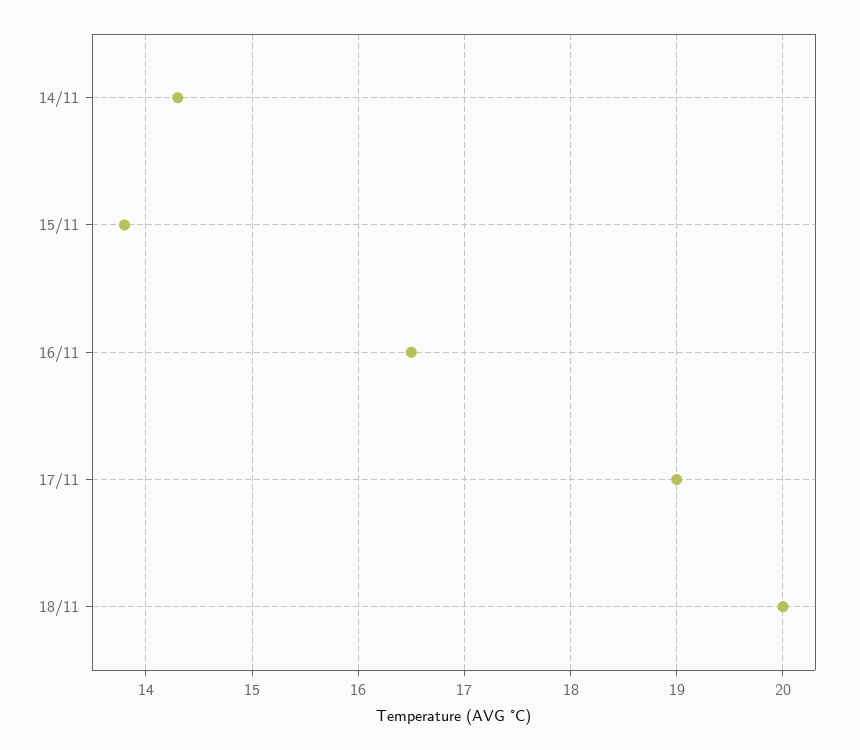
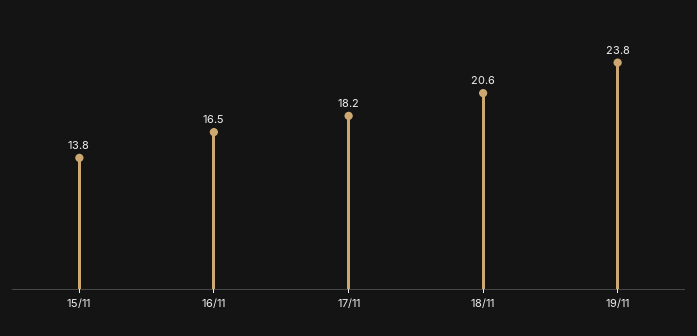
14/11: 14.3 -> none
17/11: 19 -> 18.2
18/11: 20 -> 20.6
19/11: none -> 23.8

